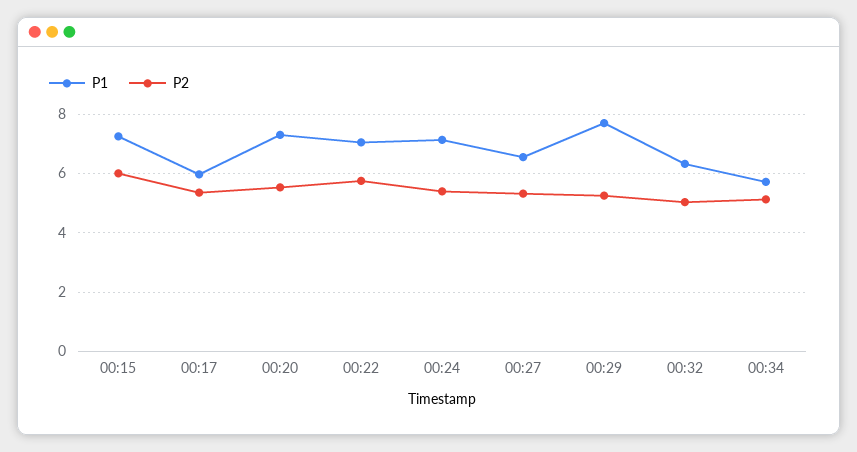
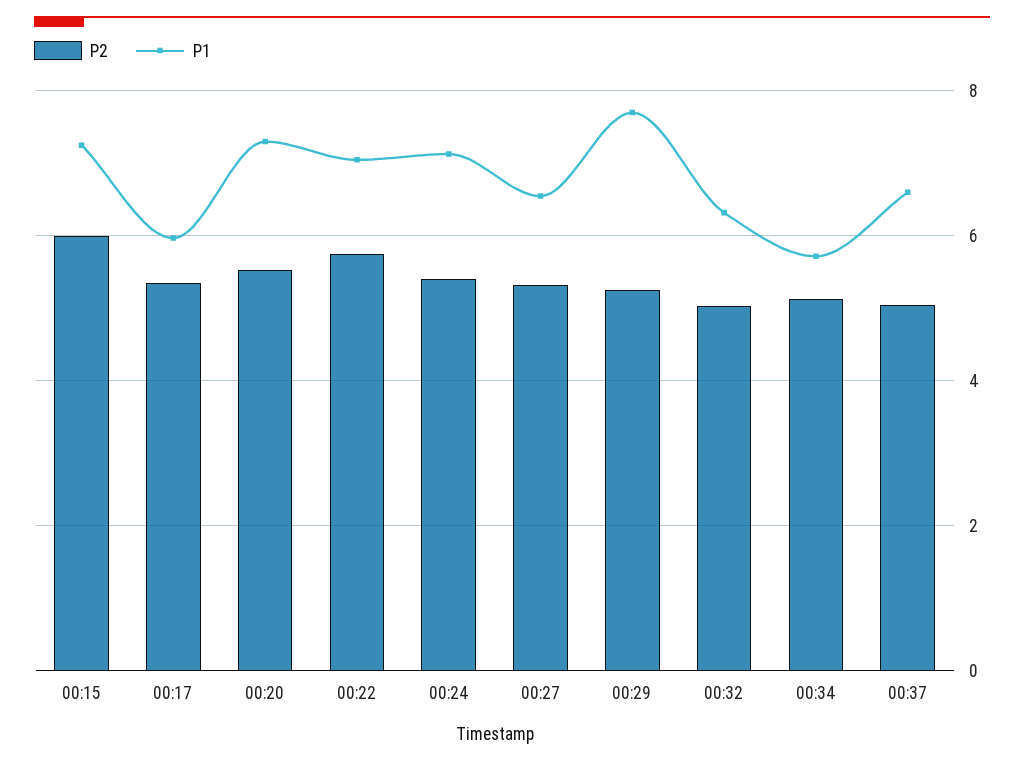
P2, 00:37: none -> 5
P1, 00:37: none -> 6.6

